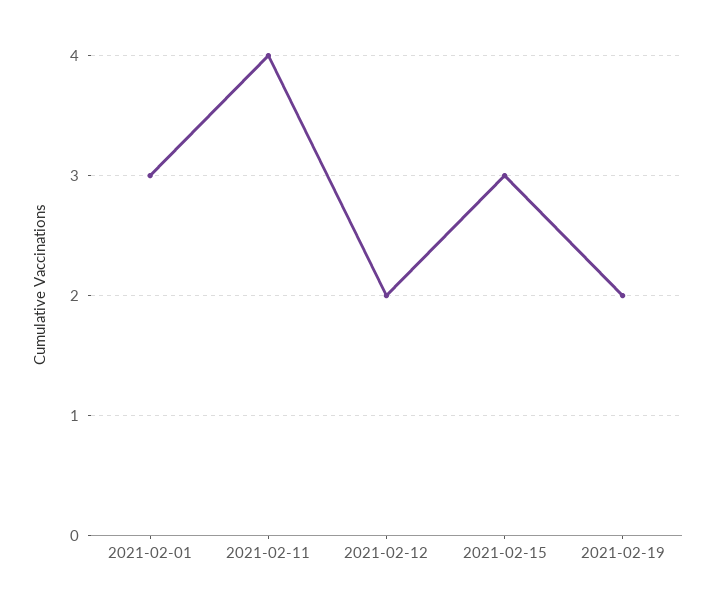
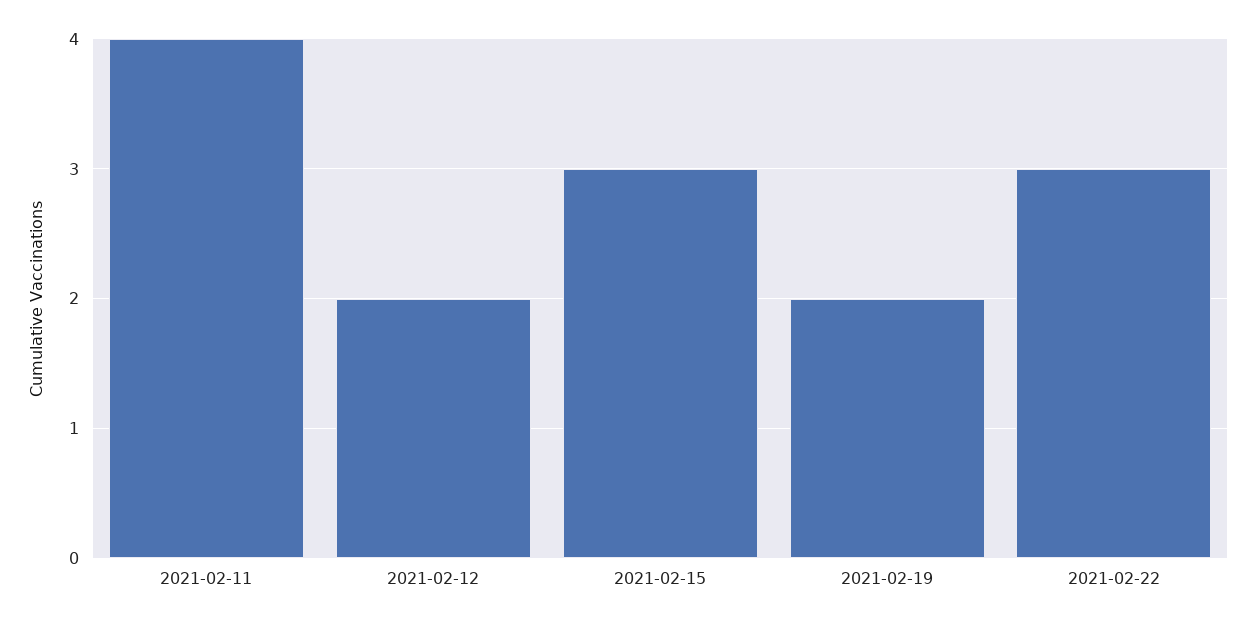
2021-02-01: 3 -> none
2021-02-22: none -> 3

